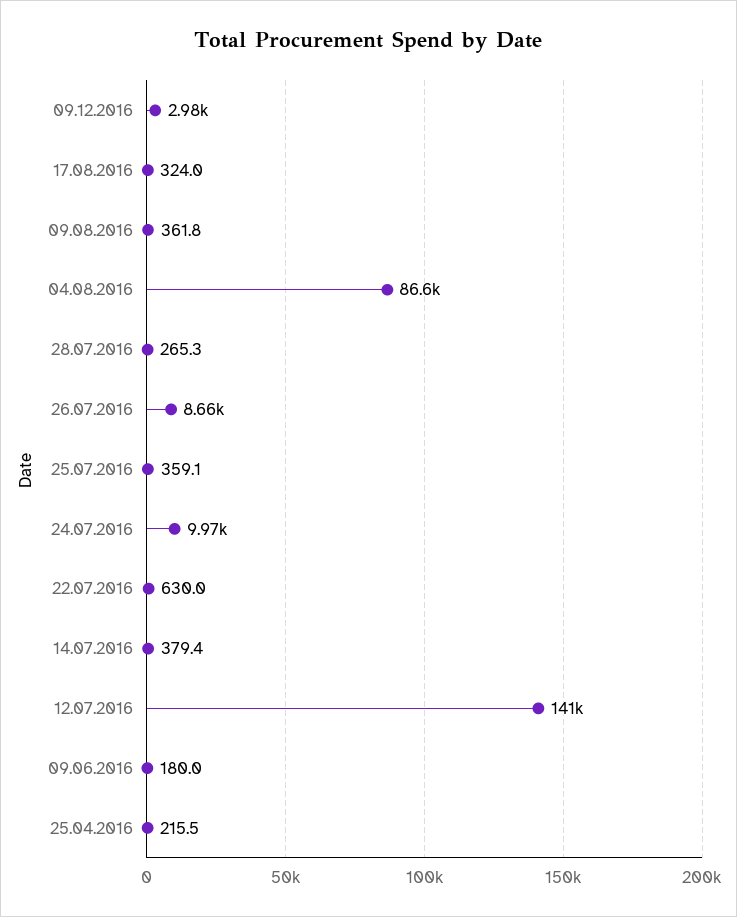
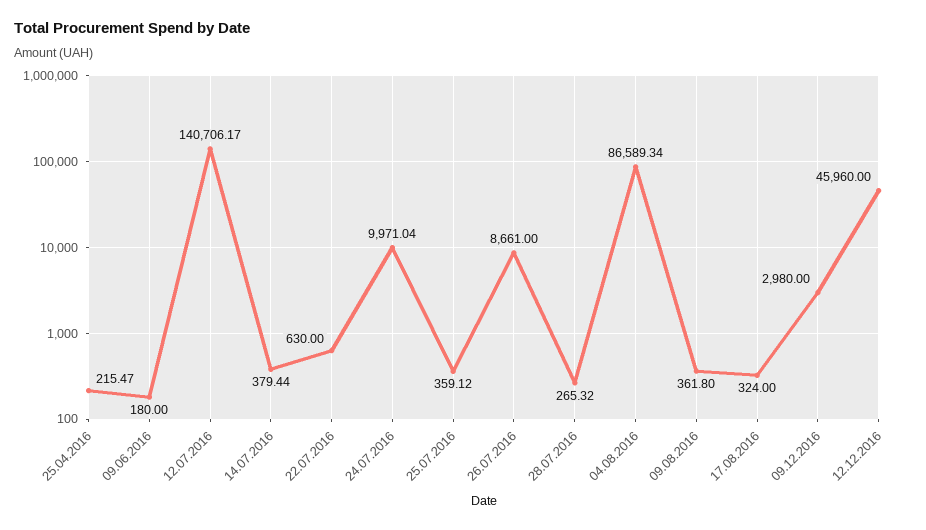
12.12.2016: none -> 45960

